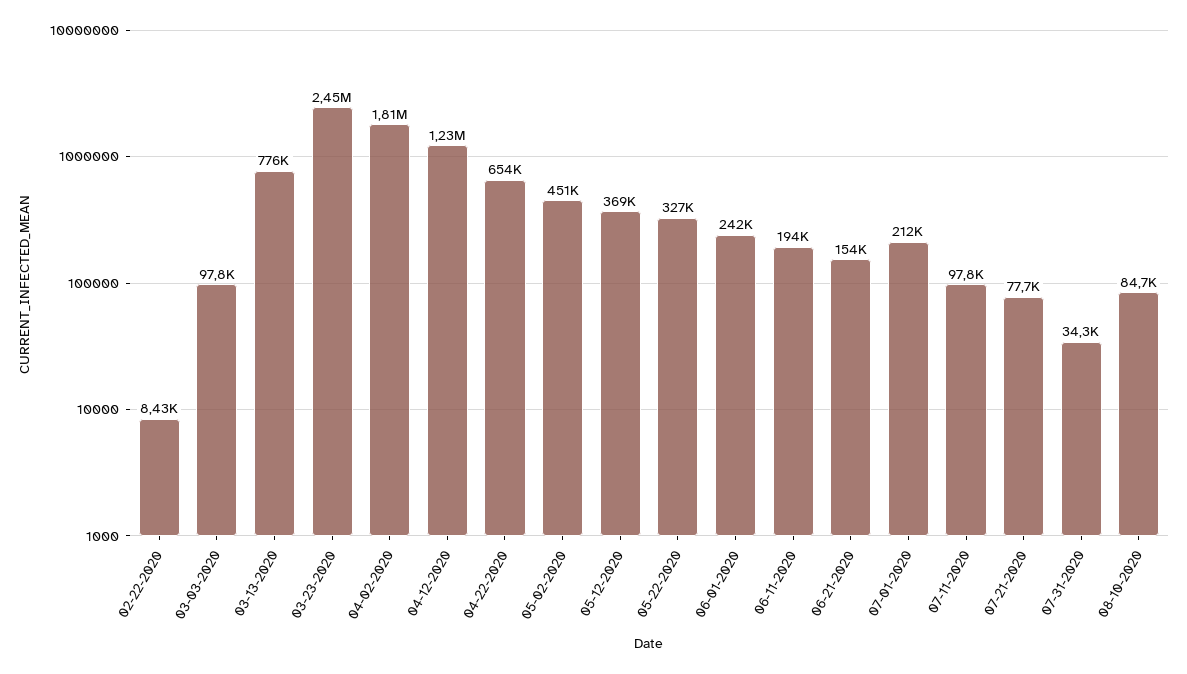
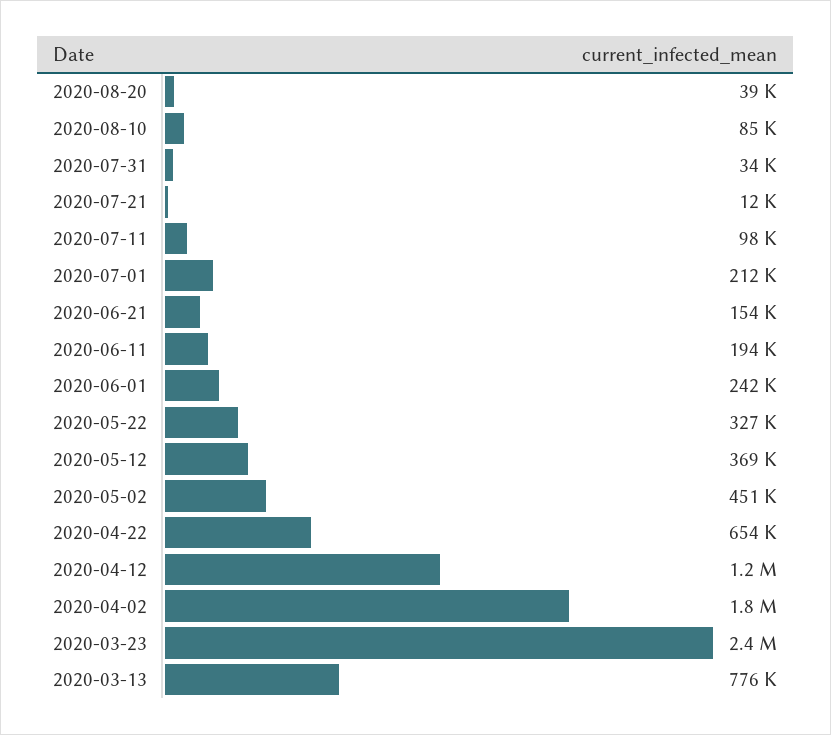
02-22-2020: 8430 -> none
03-03-2020: 97800 -> none
07-21-2020: 77700 -> 12000
2020-08-20: none -> 39000

